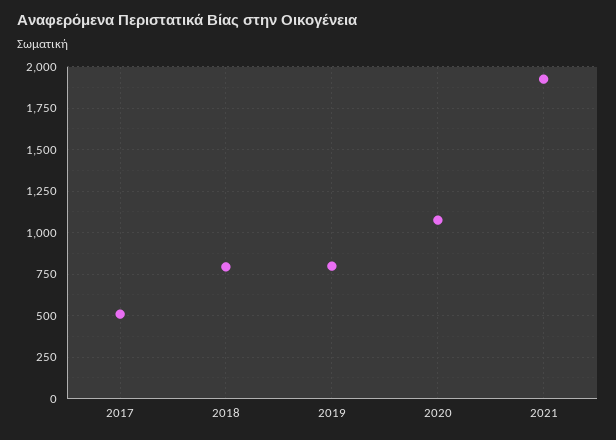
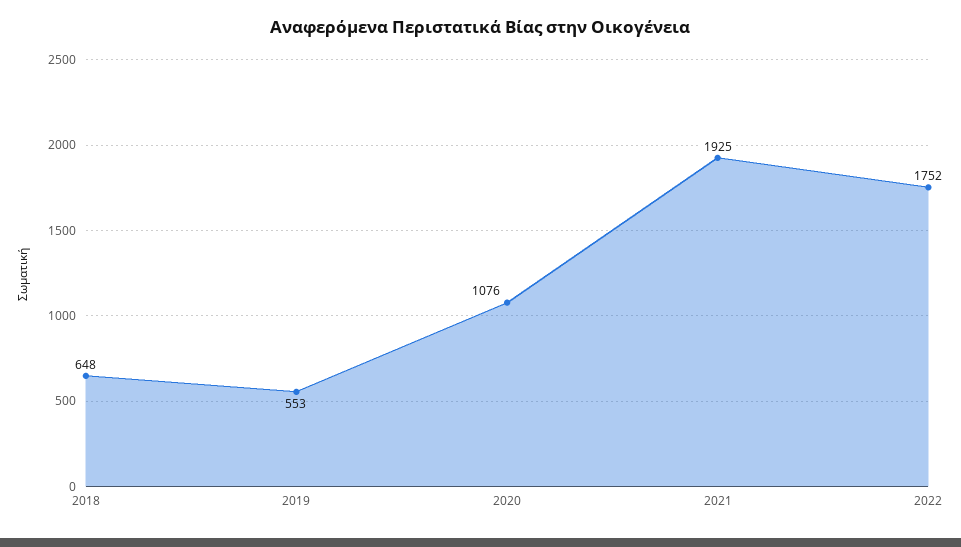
2017: 500 -> none
2018: 800 -> 648
2019: 800 -> 553
2022: none -> 1752

